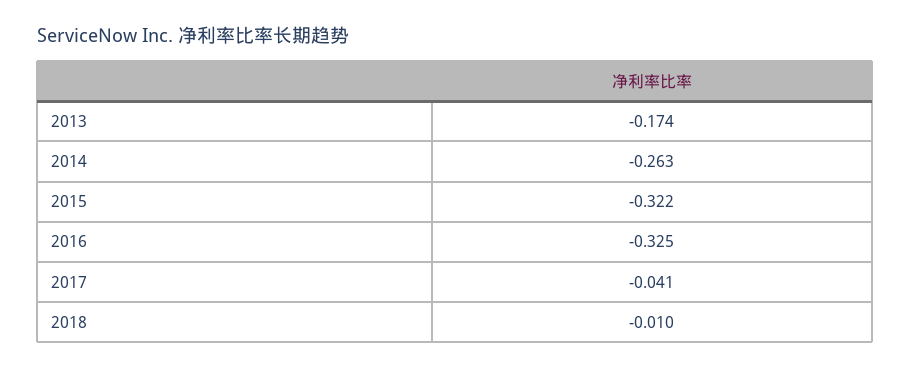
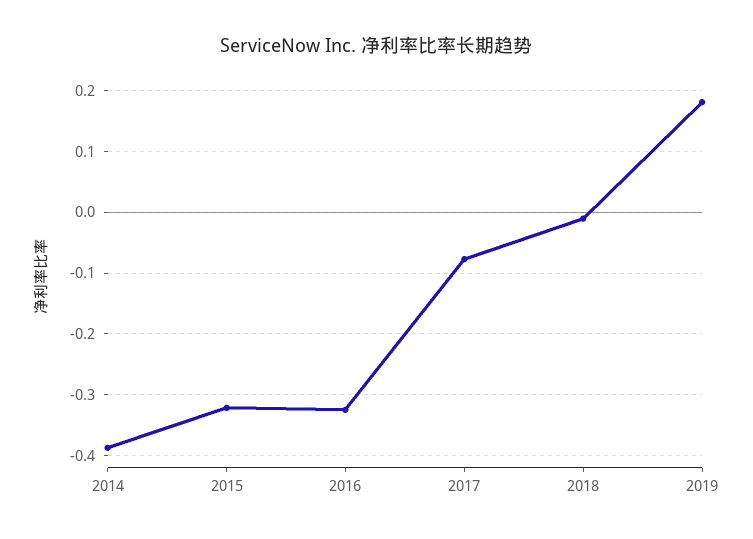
2013: -0.174 -> none
2014: -0.263 -> -0.39
2017: -0.041 -> -0.08
2019: none -> 0.18

